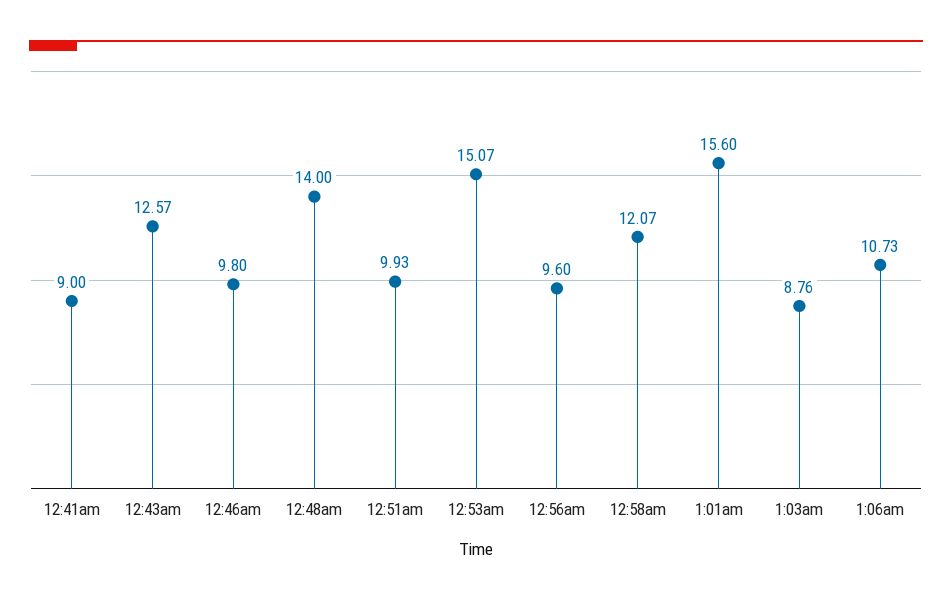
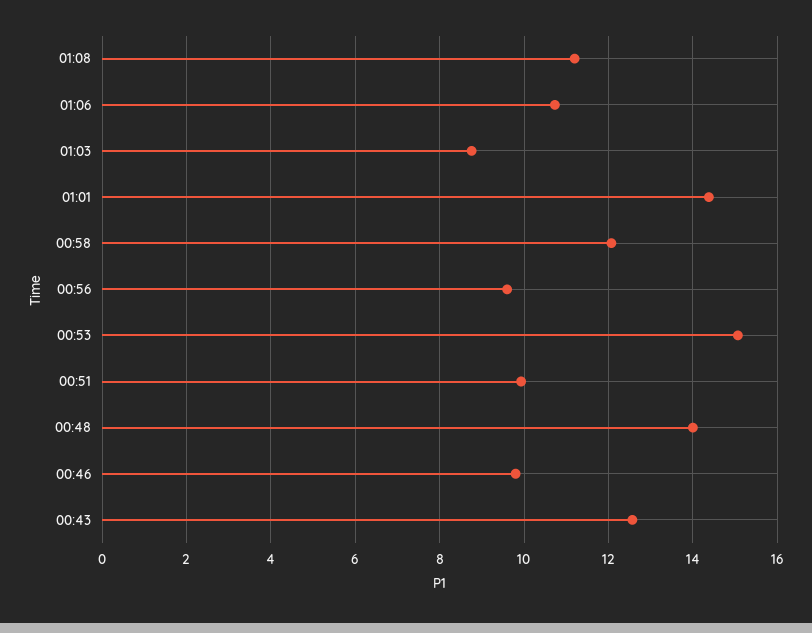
12:41am: 9 -> none
1:01am: 15.6 -> 14.4
01:08: none -> 11.2

